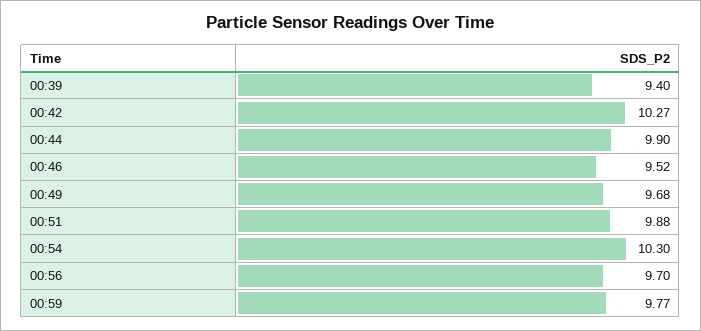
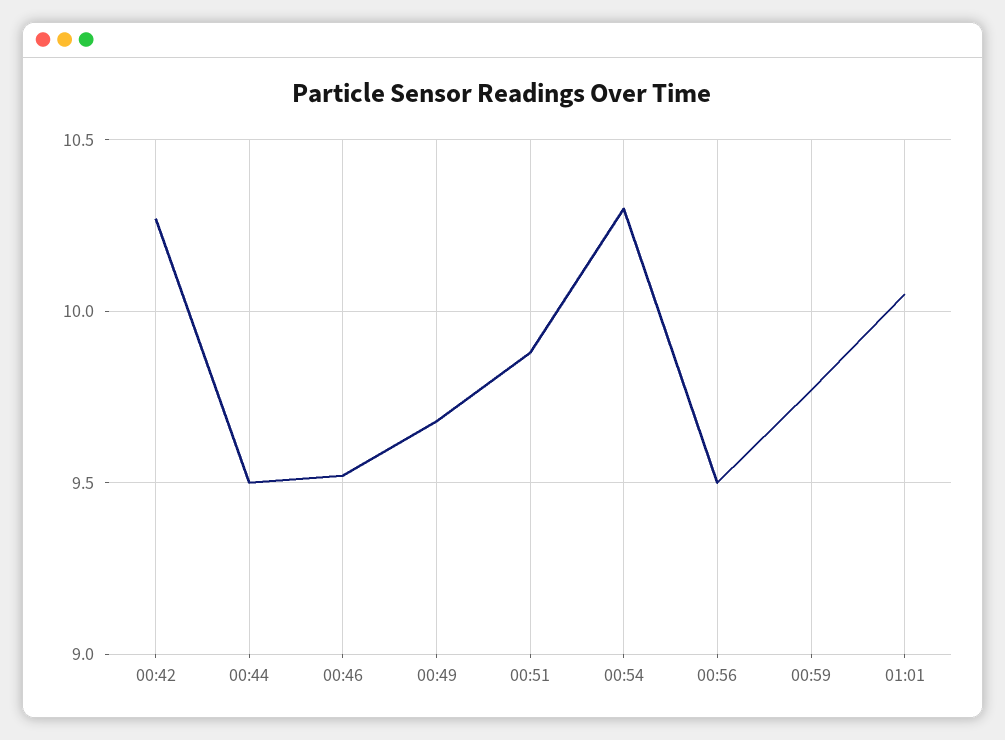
00:39: 9.4 -> none
00:44: 9.9 -> 9.5
00:56: 9.7 -> 9.5
01:01: none -> 10.05

